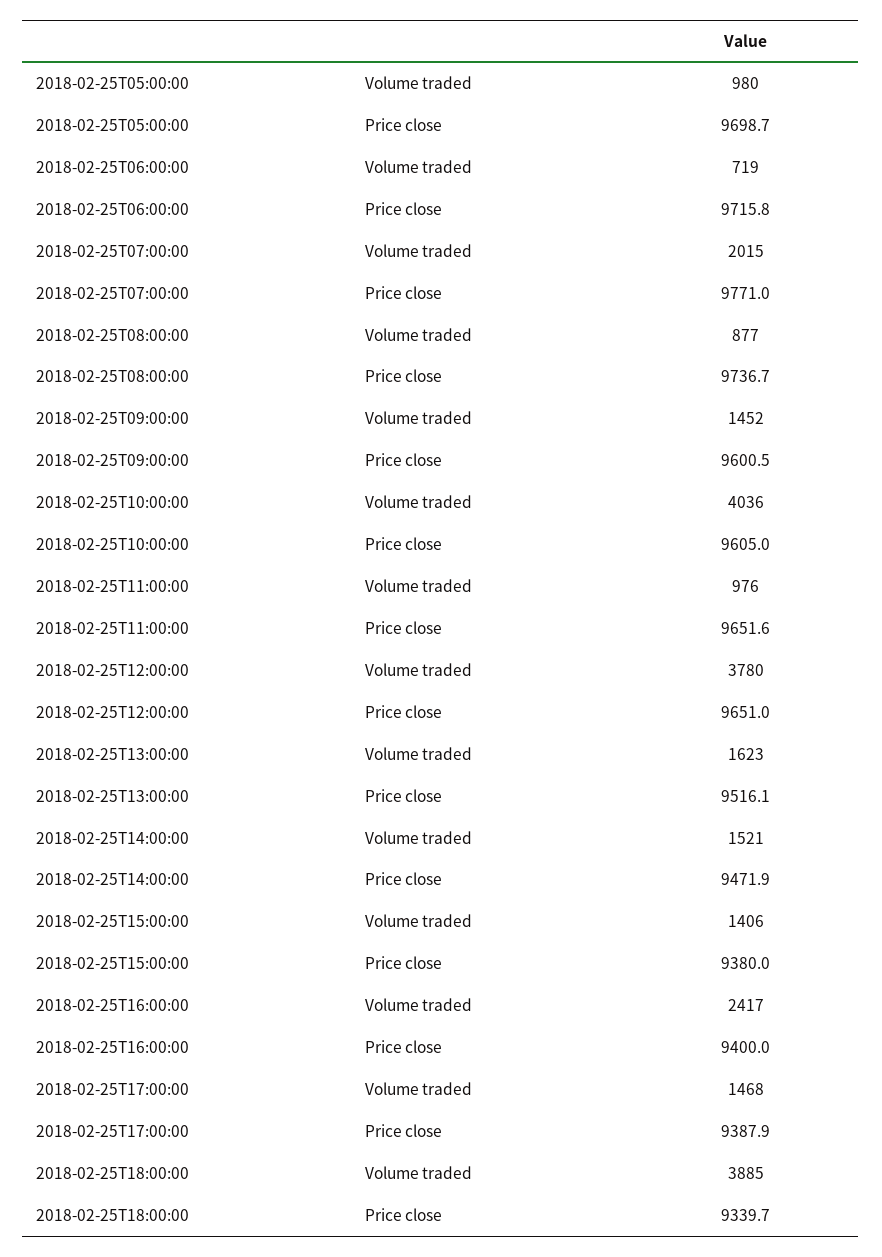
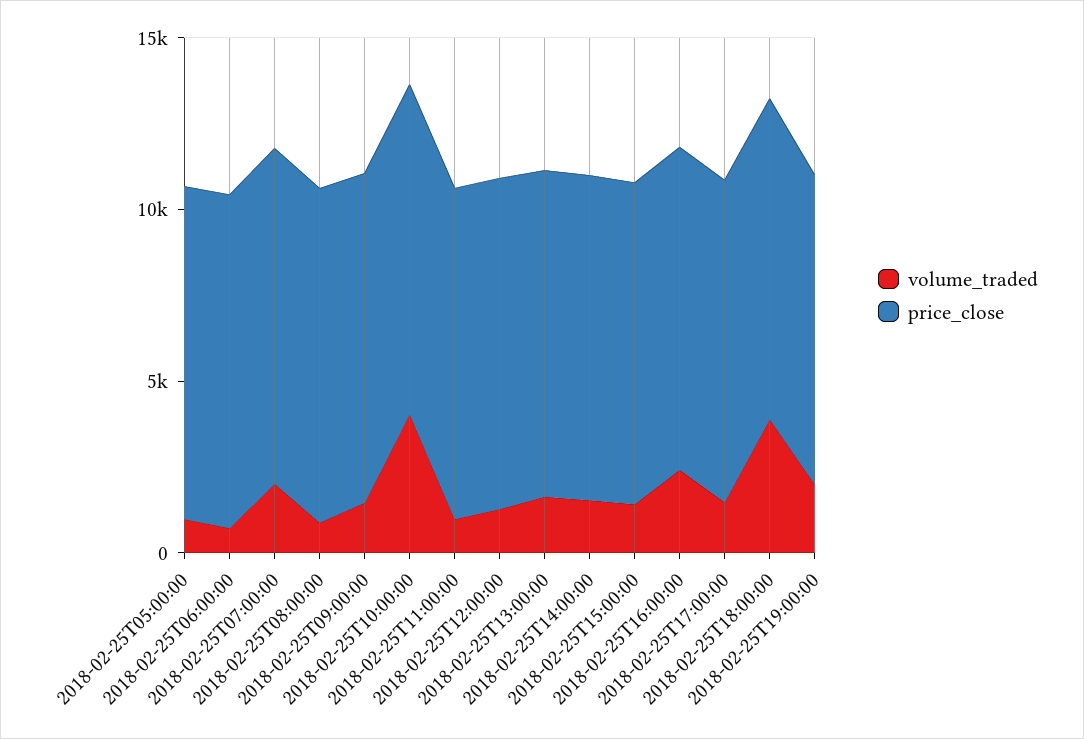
Volume traded, 2018-02-25T12:00:00: 3780 -> 1000
Volume traded, 2018-02-25T19:00:00: none -> 2000
Price close, 2018-02-25T19:00:00: none -> 9000

